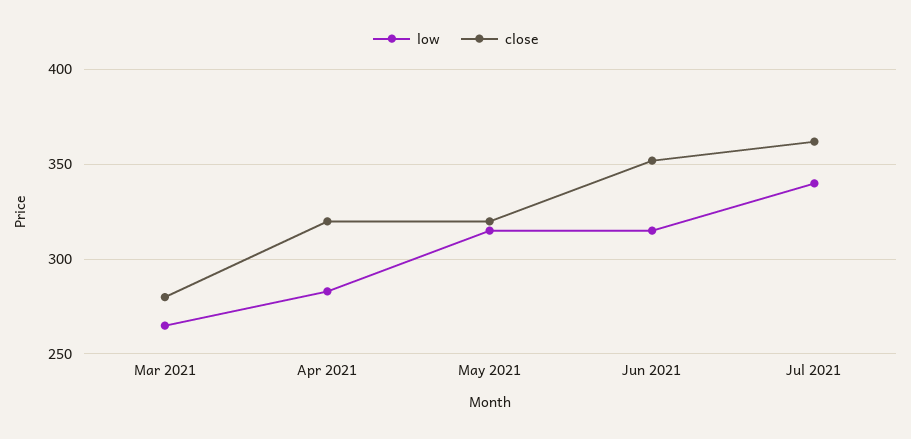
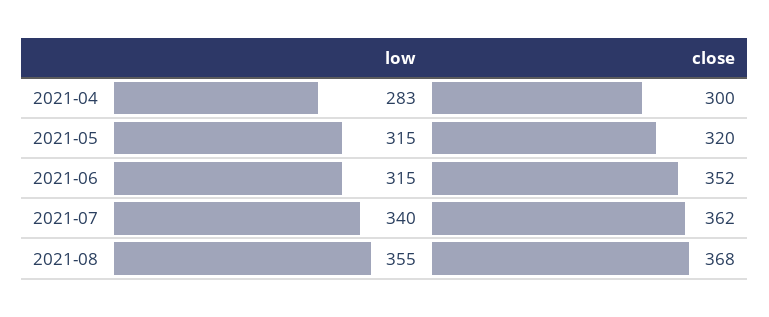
low, Mar 2021: 265 -> none
close, Mar 2021: 280 -> none
close, Apr 2021: 320 -> 300
low, 2021-08: none -> 355
close, 2021-08: none -> 368

